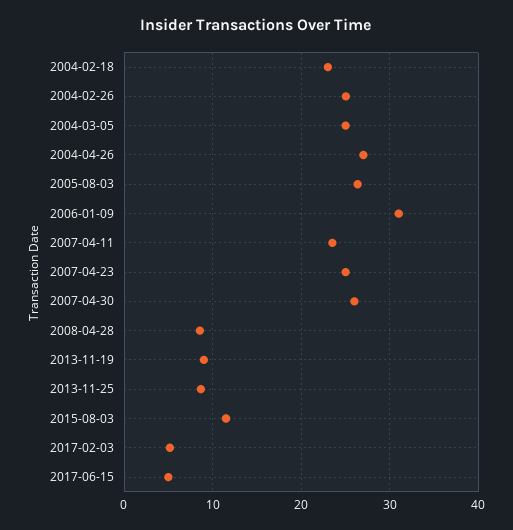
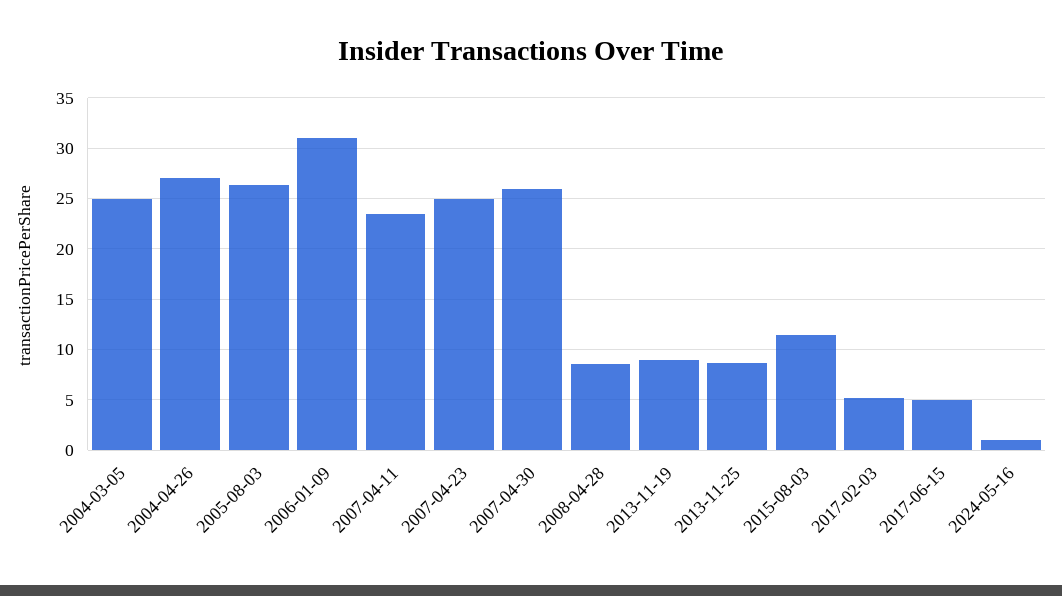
2004-02-18: 23 -> none
2004-02-26: 25 -> none
2024-05-16: none -> 1

